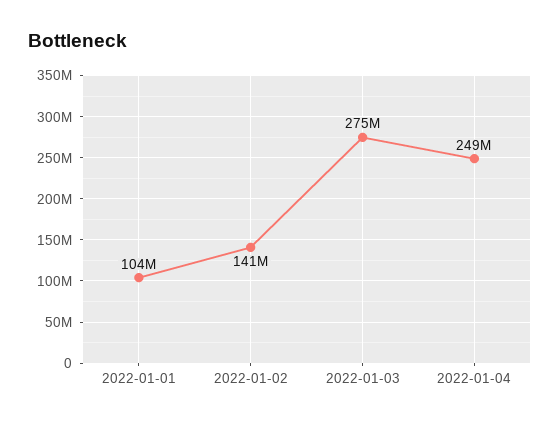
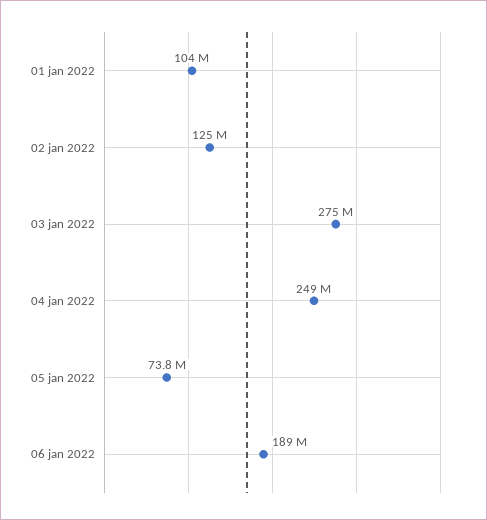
2022-01-02: 141000000 -> 125000000
05 jan 2022: none -> 73800000
06 jan 2022: none -> 189000000

